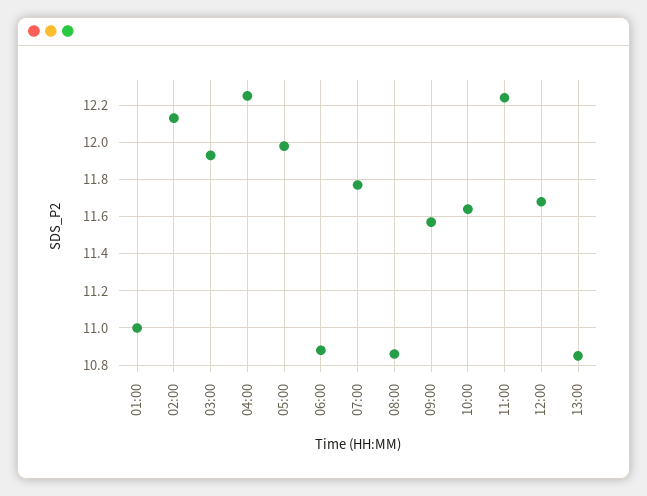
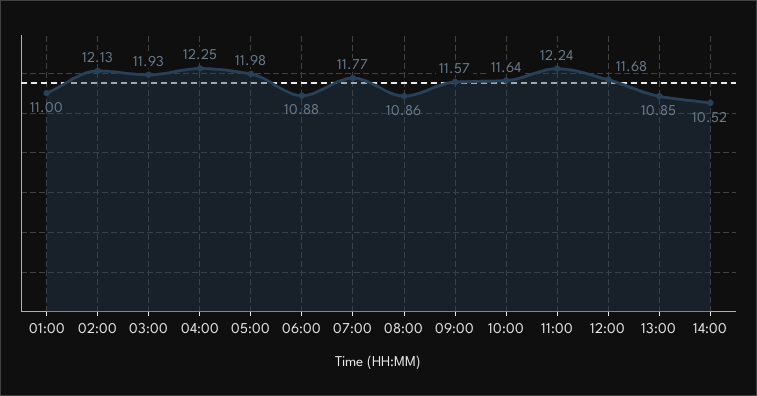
14:00: none -> 10.52

